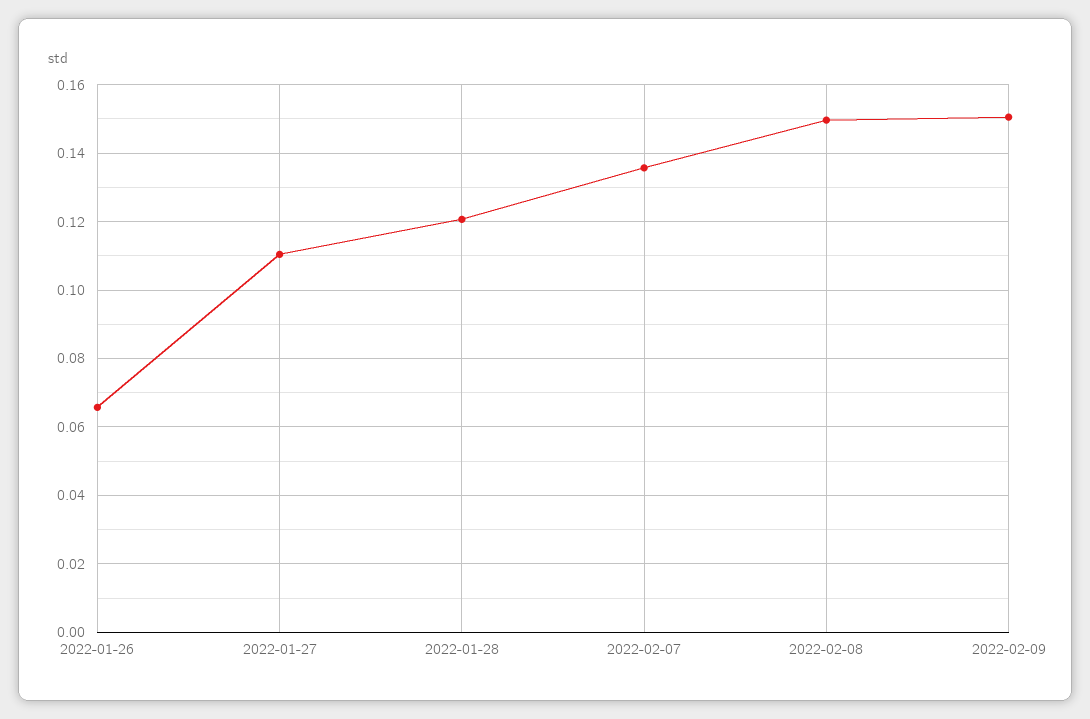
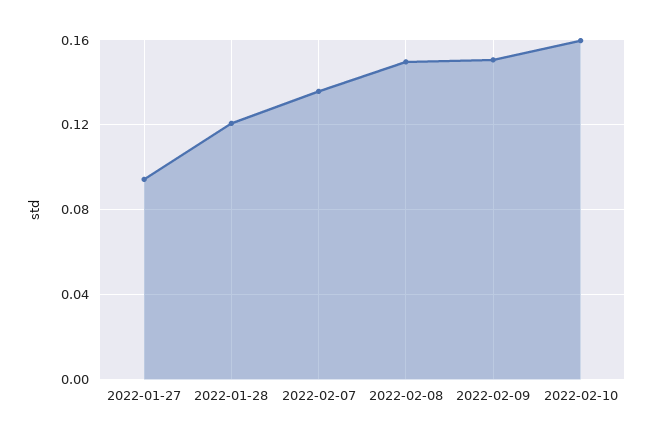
2022-01-26: 0.066 -> none
2022-01-27: 0.11 -> 0.095
2022-02-10: none -> 0.16

